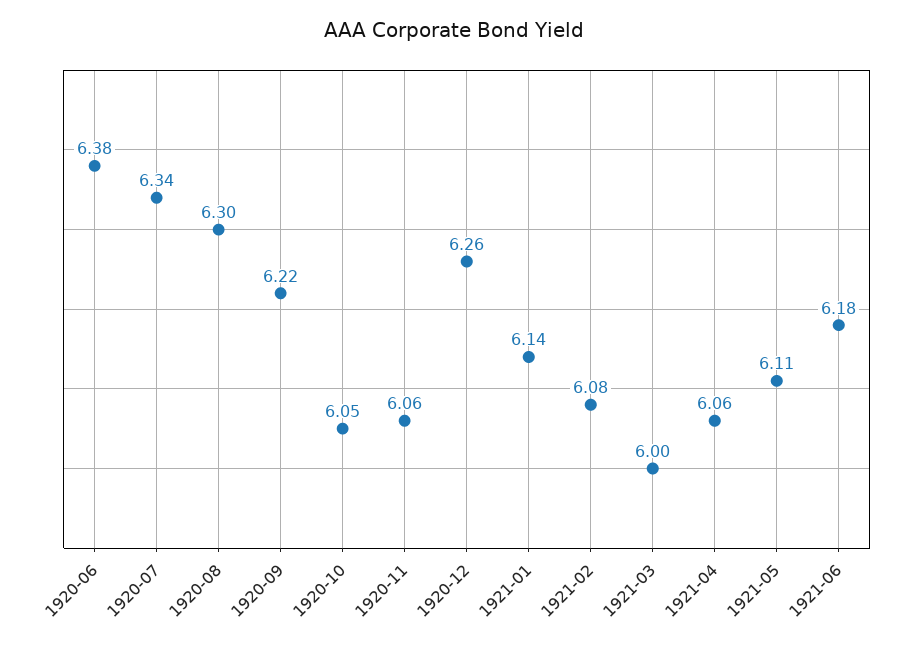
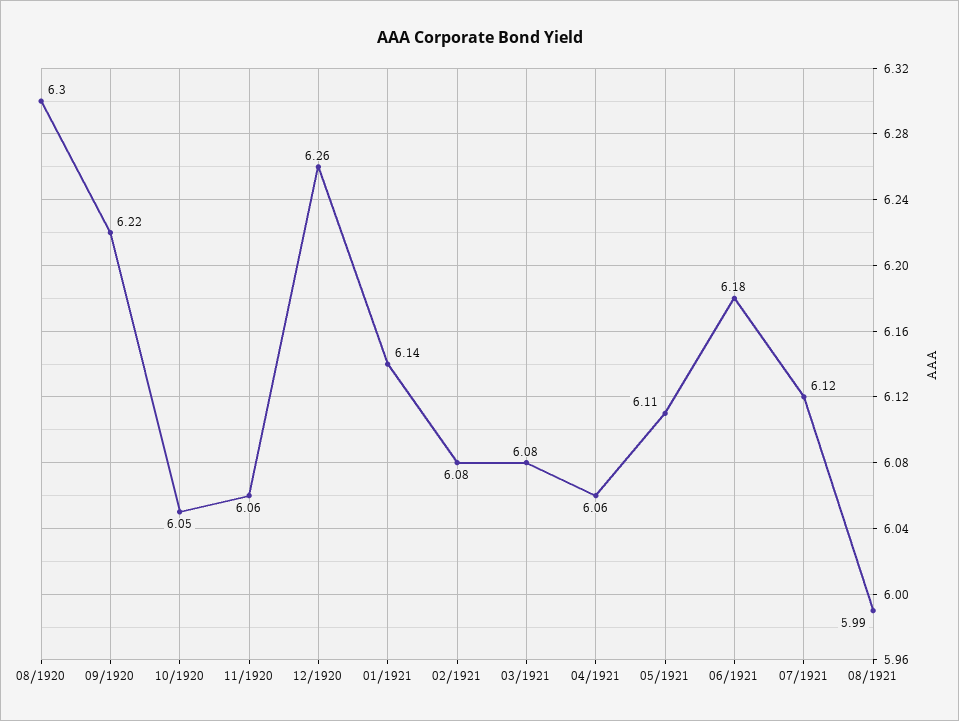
1920-06: 6.38 -> none
1920-07: 6.34 -> none
1921-03: 6 -> 6.08
07/1921: none -> 6.12
08/1921: none -> 5.99

